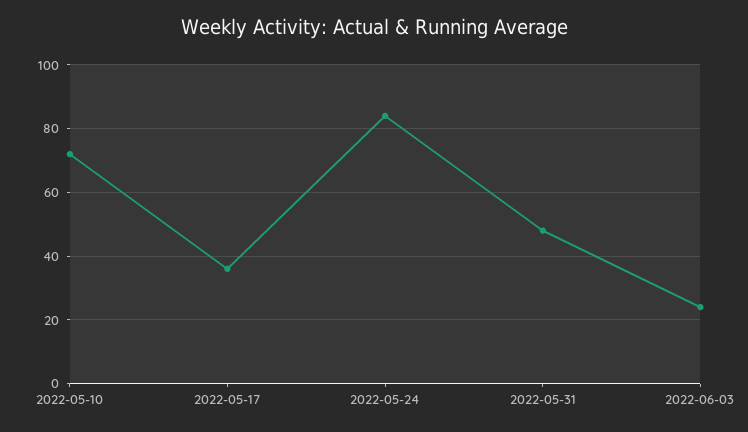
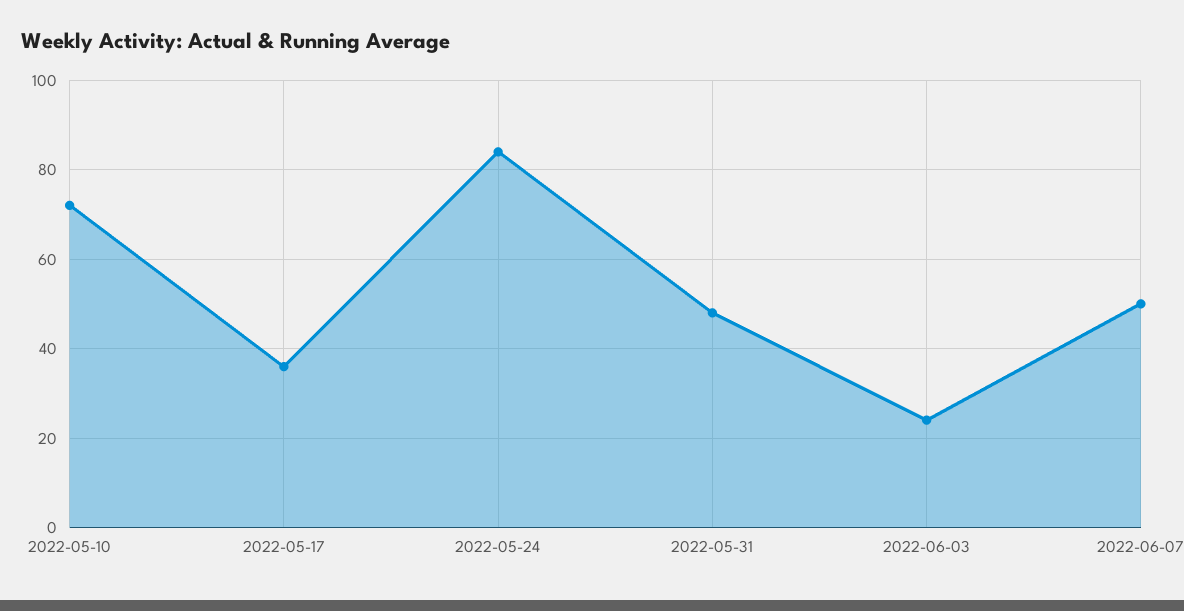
2022-06-07: none -> 50

